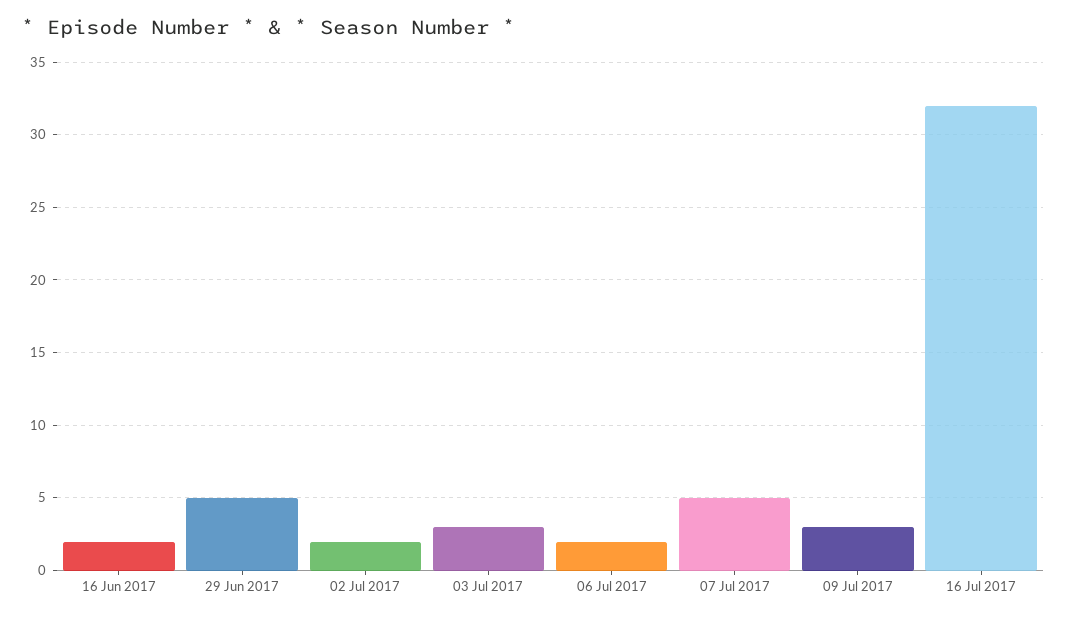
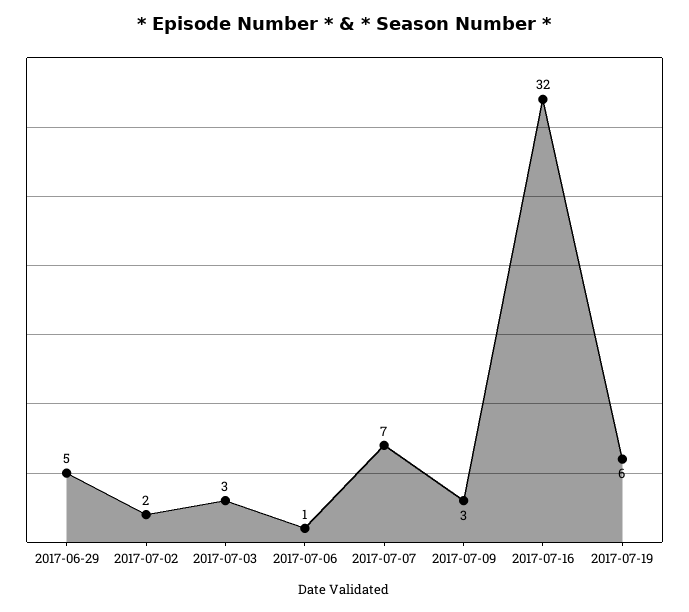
16 Jun 2017: 2 -> none
06 Jul 2017: 2 -> 1
07 Jul 2017: 5 -> 7
2017-07-19: none -> 6

